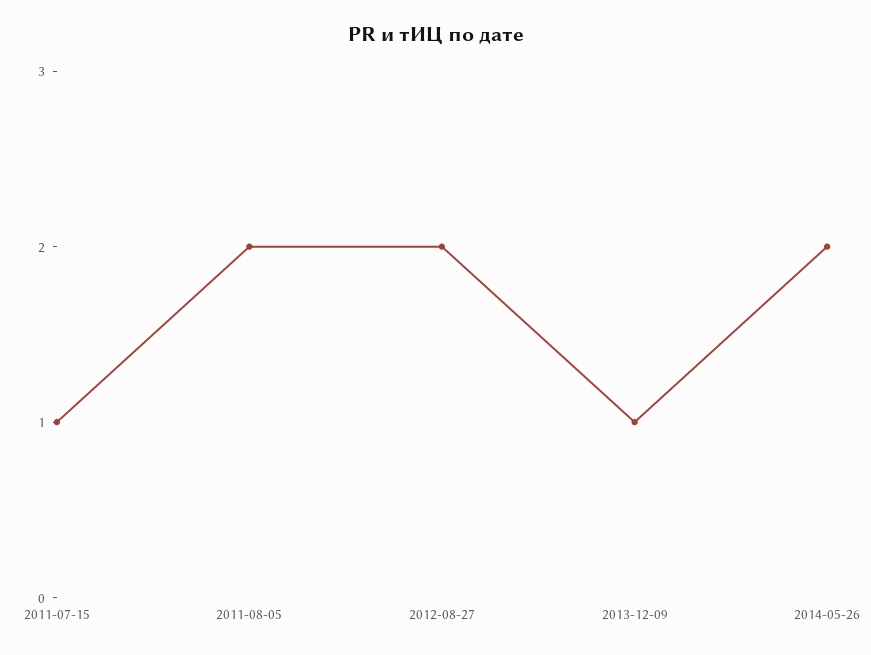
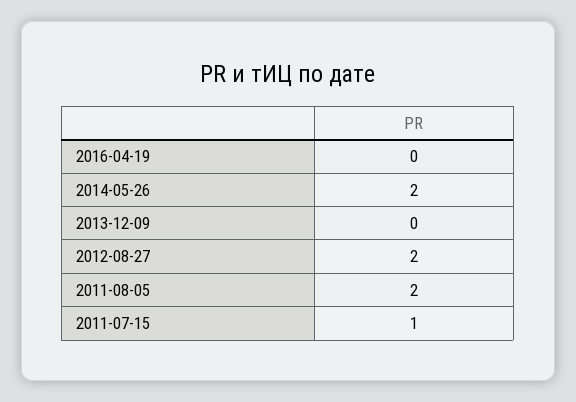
2013-12-09: 1 -> 0
2016-04-19: none -> 0

